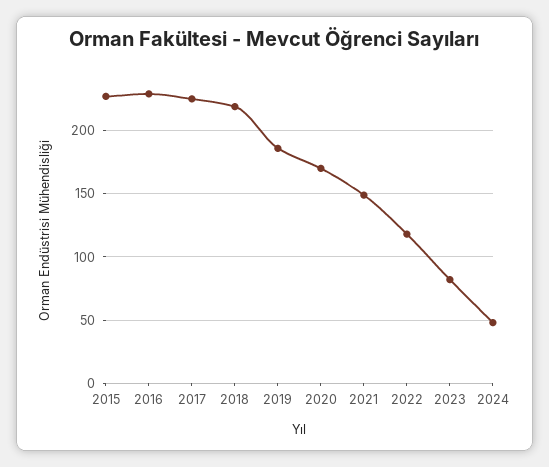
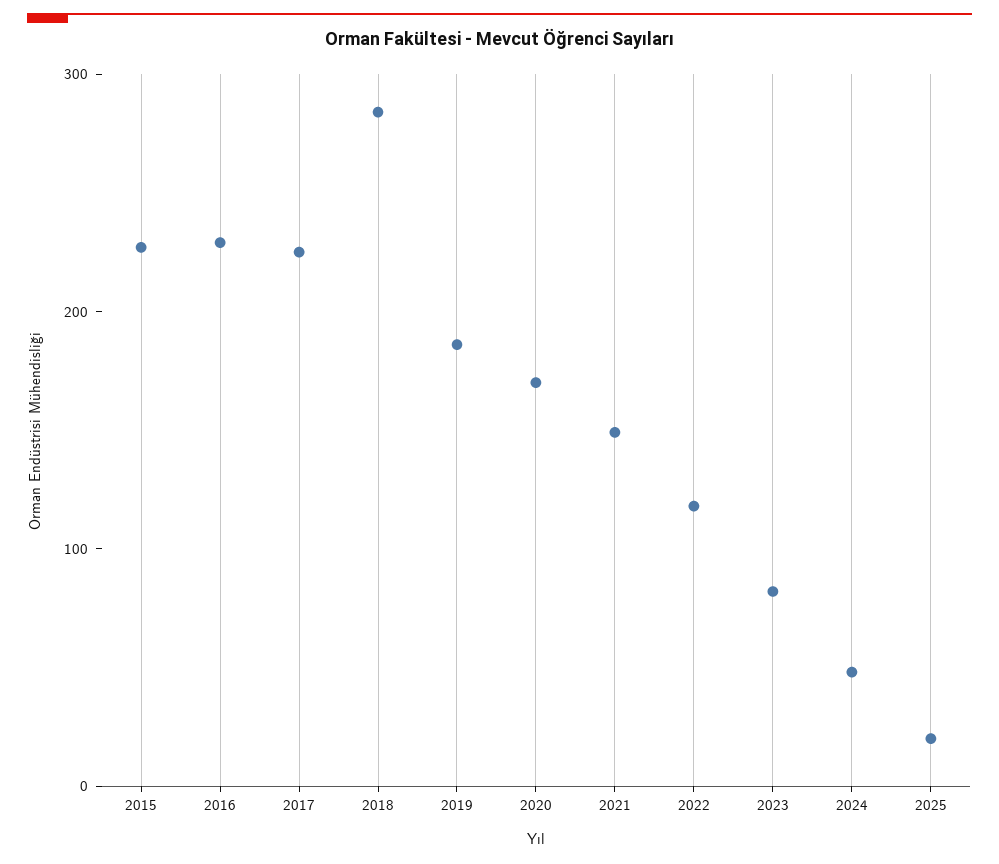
2018: 220 -> 280
2025: none -> 20

